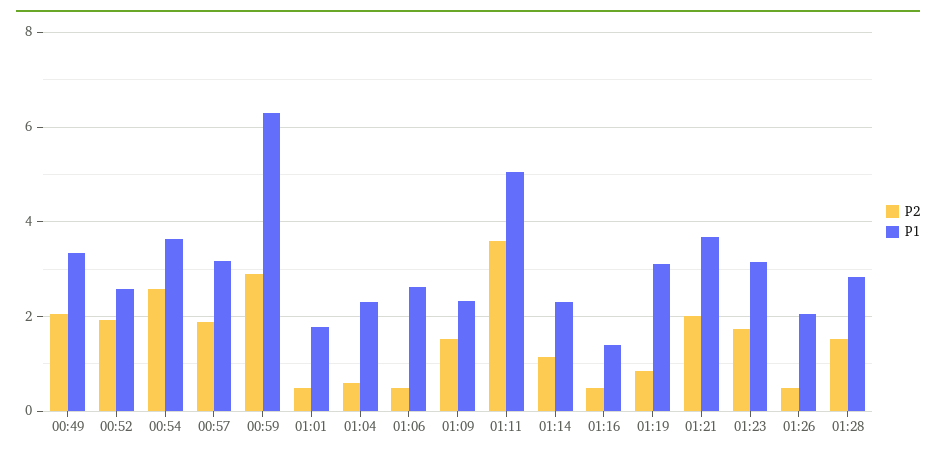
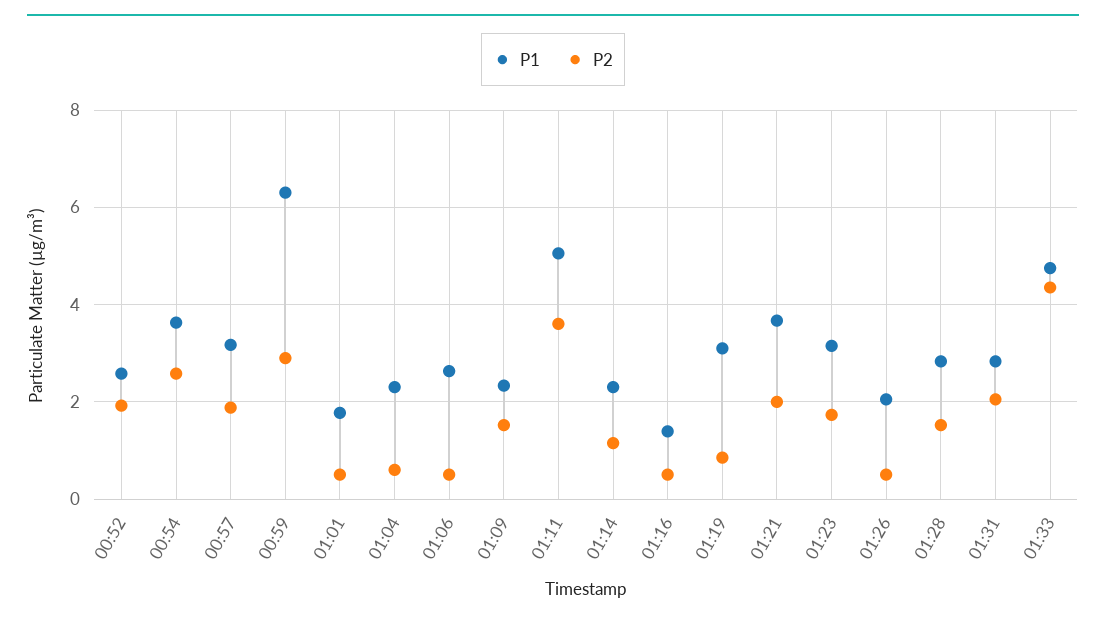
P2, 00:49: 2 -> none
P1, 00:49: 3.4 -> none
P1, 01:31: none -> 2.8
P2, 01:31: none -> 2
P1, 01:33: none -> 4.8
P2, 01:33: none -> 4.4

